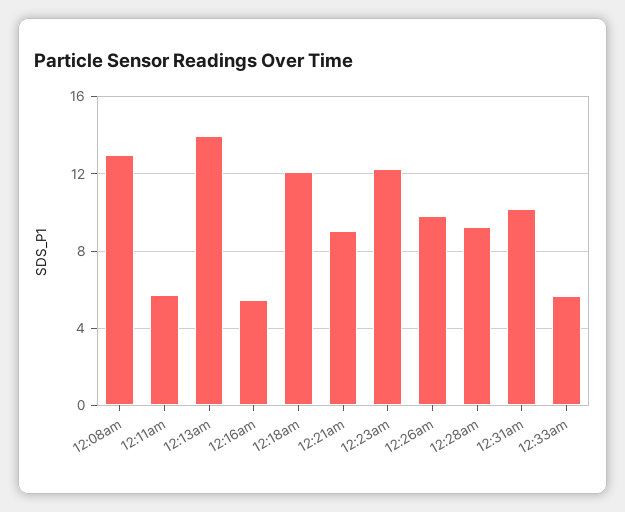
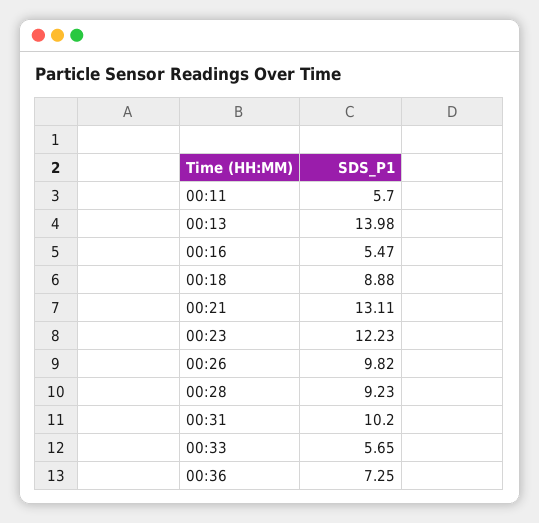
12:08am: 13 -> none
12:18am: 12 -> 8.88
12:21am: 9 -> 13.11
00:36: none -> 7.25

